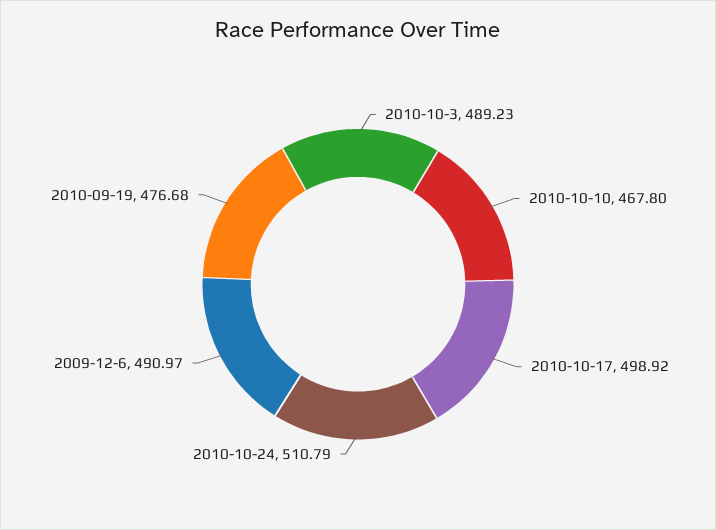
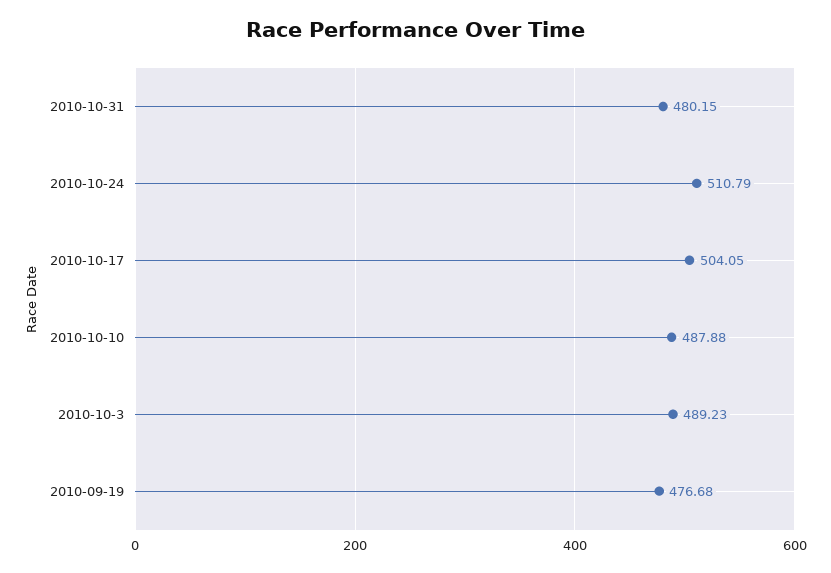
2010-10-10: 467.8 -> 487.88
2010-10-17: 498.92 -> 504.05
2009-12-6: 490.97 -> none
2010-10-31: none -> 480.15

